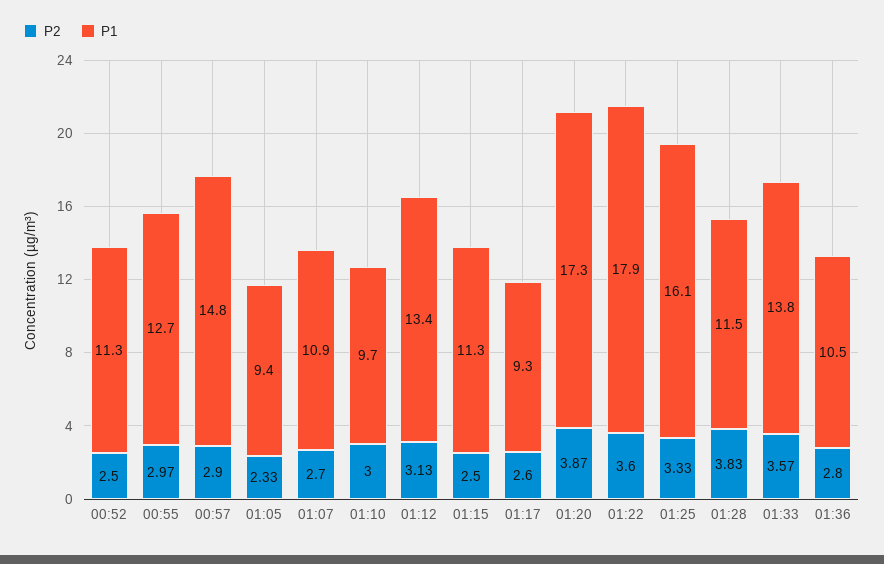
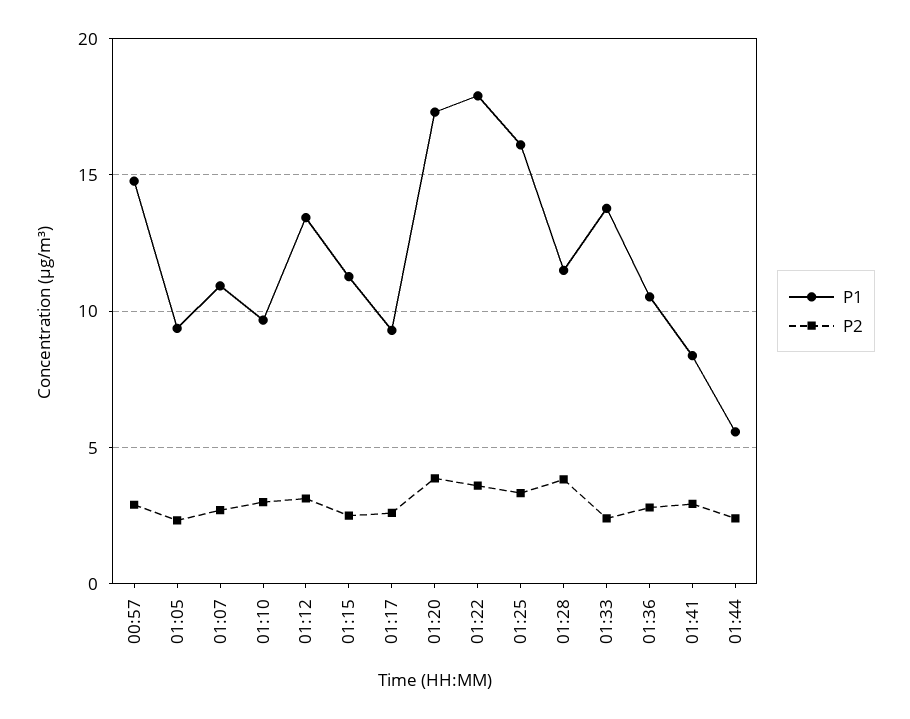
P2, 00:52: 2.5 -> none
P1, 00:52: 11.3 -> none
P2, 00:55: 2.97 -> none
P1, 00:55: 12.7 -> none
P2, 01:33: 3.57 -> 2.5
P1, 01:41: none -> 8.5
P2, 01:41: none -> 3
P1, 01:44: none -> 5.5
P2, 01:44: none -> 2.5

